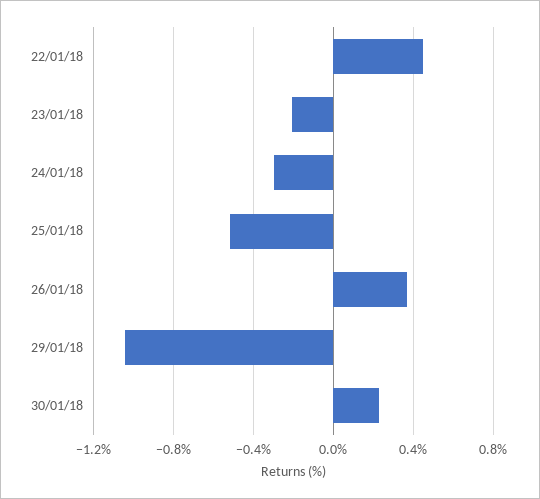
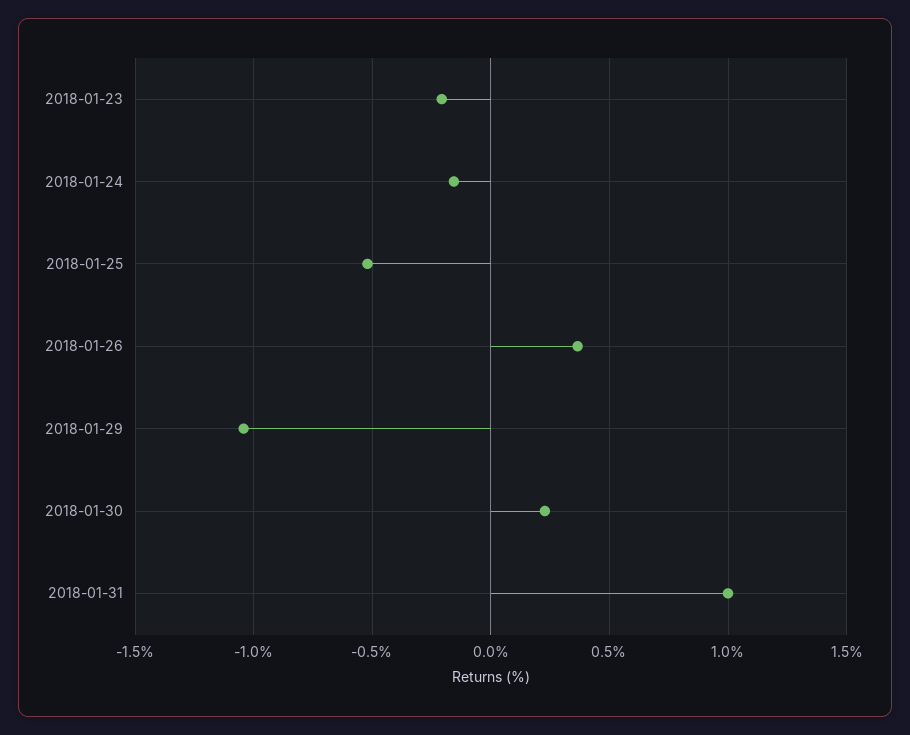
22/01/18: 0.45 -> none
24/01/18: -0.3 -> -0.15
2018-01-31: none -> 1

